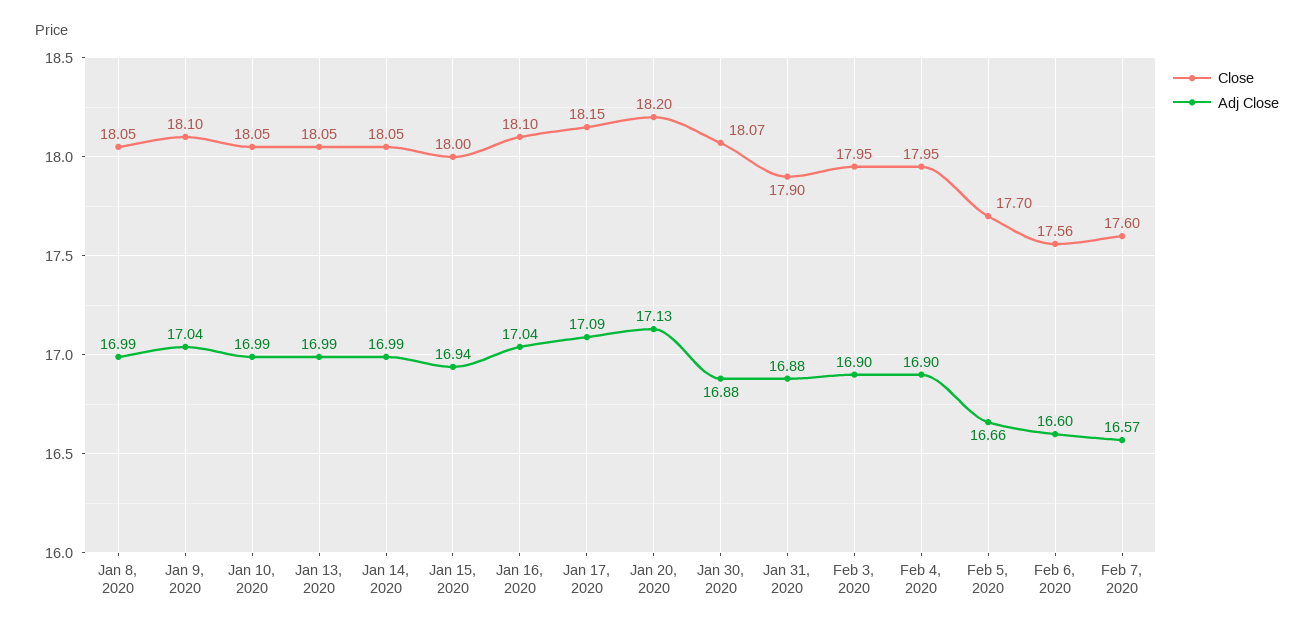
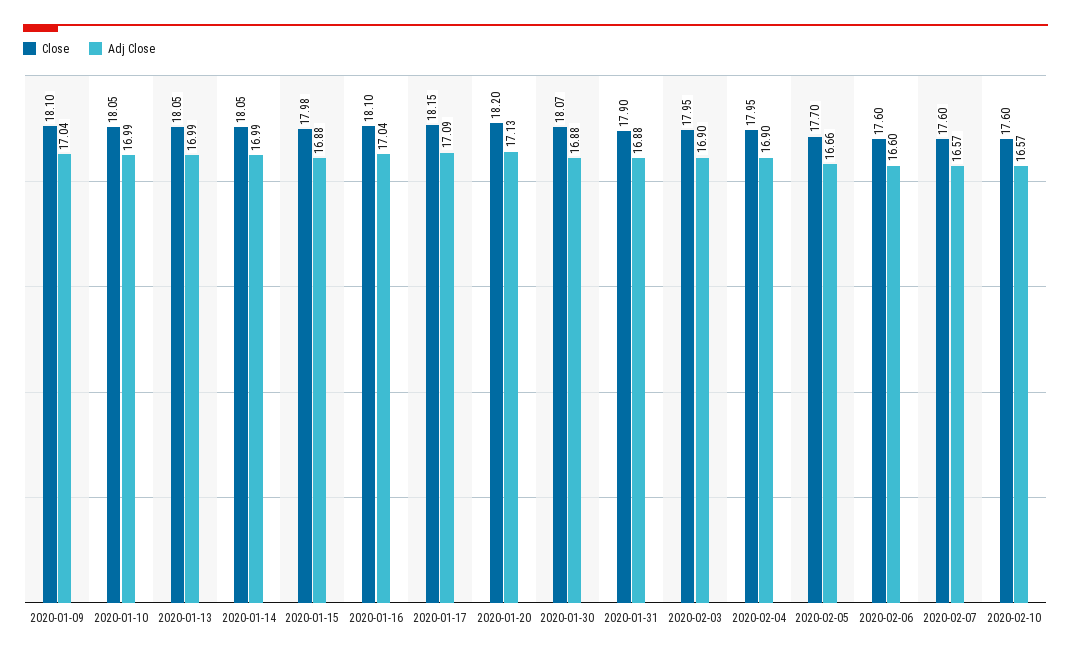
Close, Jan 8, 2020: 18.05 -> none
Adj Close, Jan 8, 2020: 16.99 -> none
Close, Jan 15, 2020: 18 -> 17.98
Adj Close, Jan 15, 2020: 16.94 -> 16.88
Close, Feb 6, 2020: 17.56 -> 17.6
Close, 2020-02-10: none -> 17.6
Adj Close, 2020-02-10: none -> 16.57

